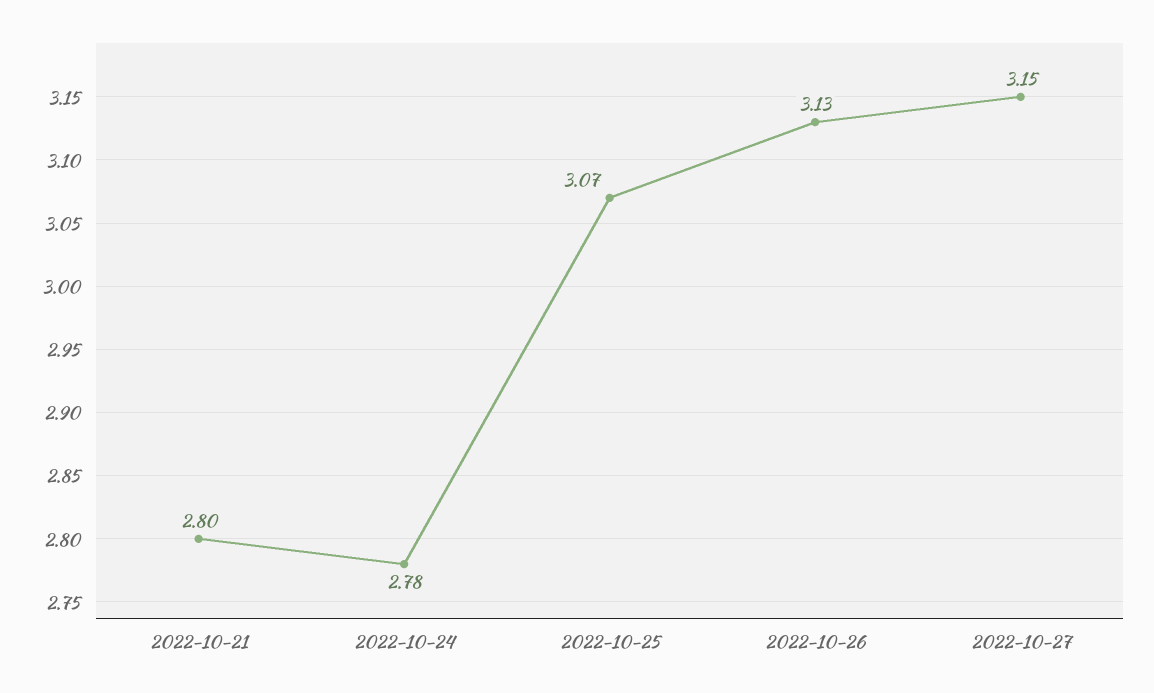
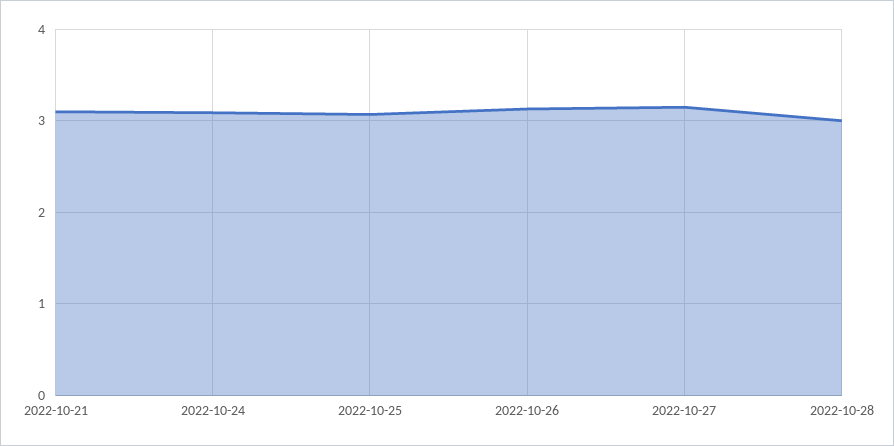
2022-10-21: 2.8 -> 3.1
2022-10-24: 2.78 -> 3.1
2022-10-28: none -> 3

